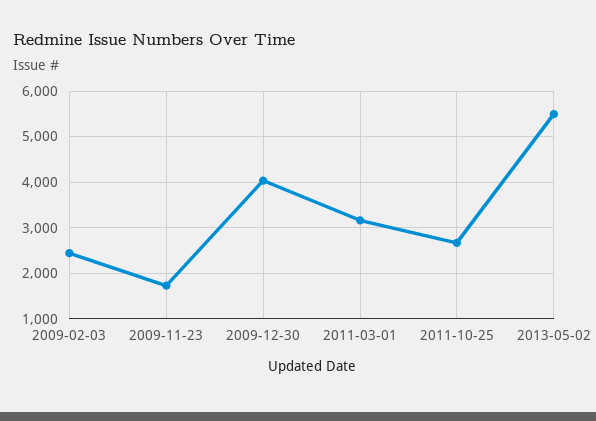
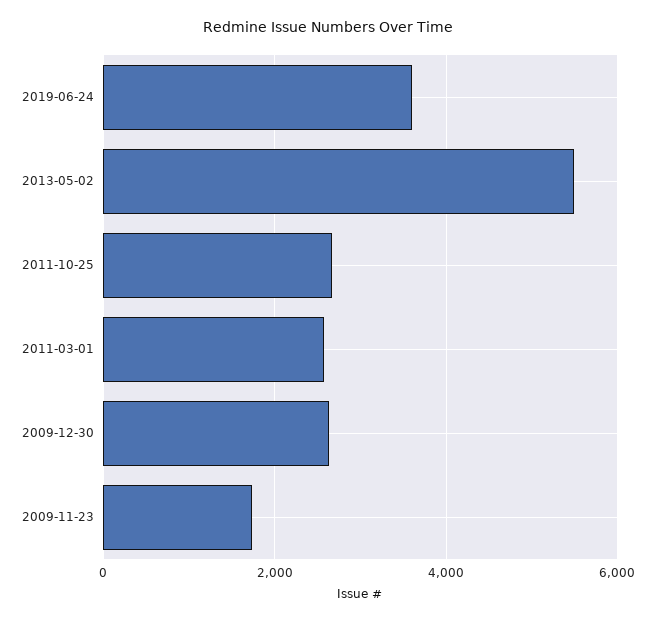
2009-02-03: 2400 -> none
2009-12-30: 4000 -> 2600
2011-03-01: 3200 -> 2600
2019-06-24: none -> 3600

